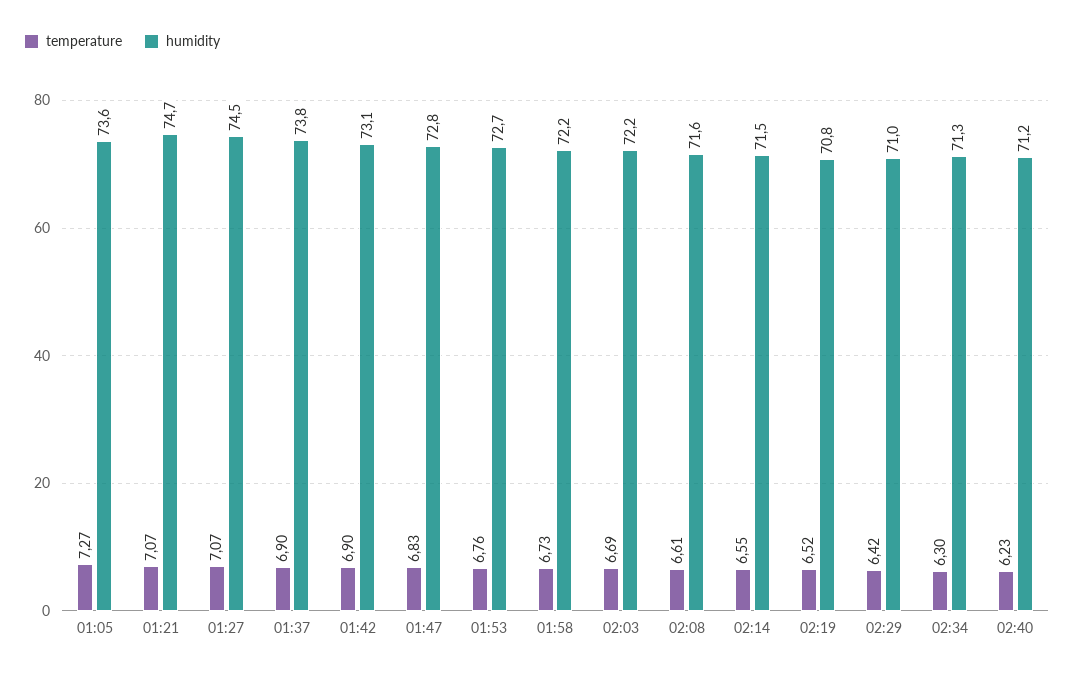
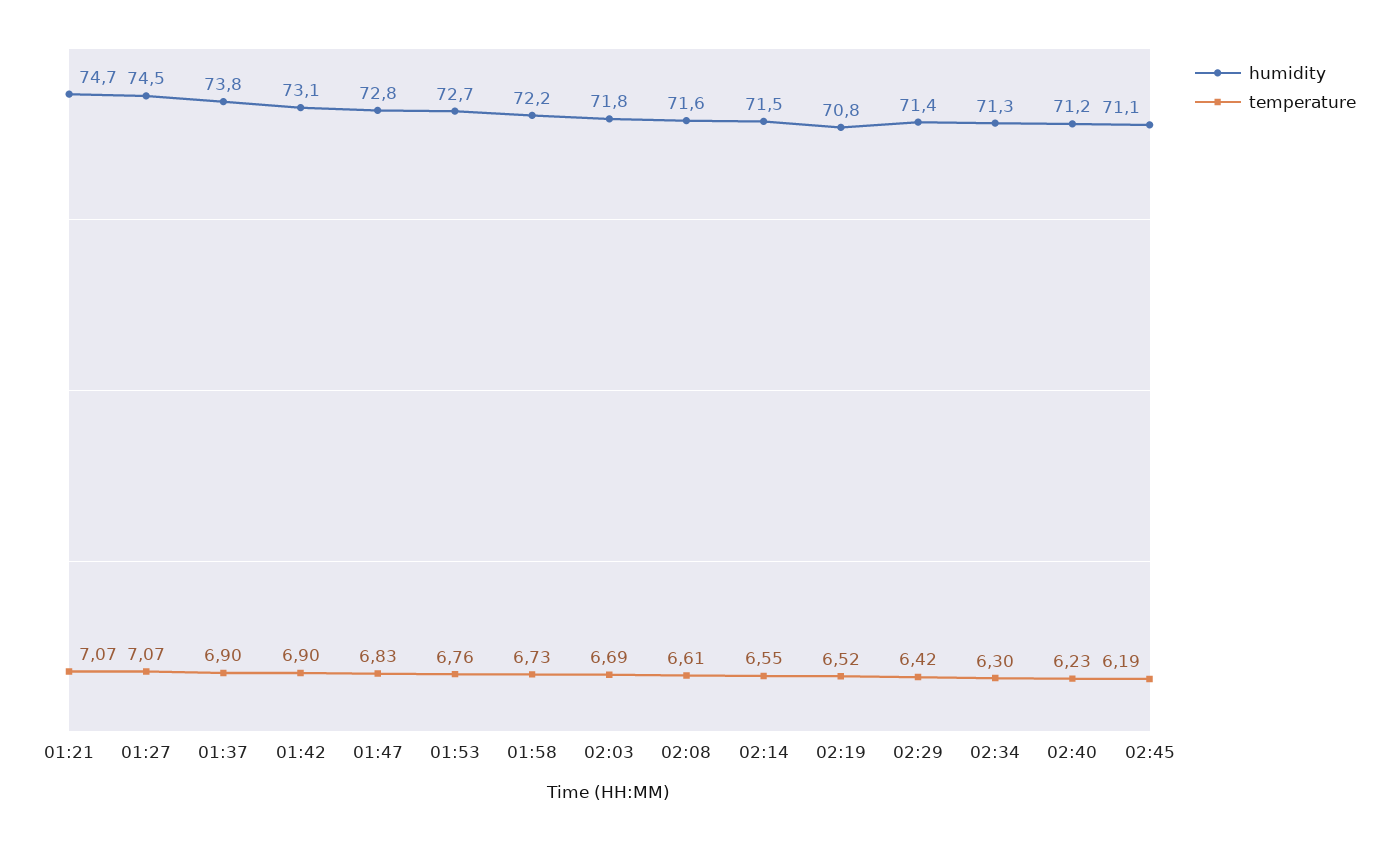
temperature, 01:05: 7.27 -> none
humidity, 01:05: 73.6 -> none
humidity, 02:03: 72.2 -> 71.8
humidity, 02:29: 71 -> 71.4
humidity, 02:45: none -> 71.1
temperature, 02:45: none -> 6.19

